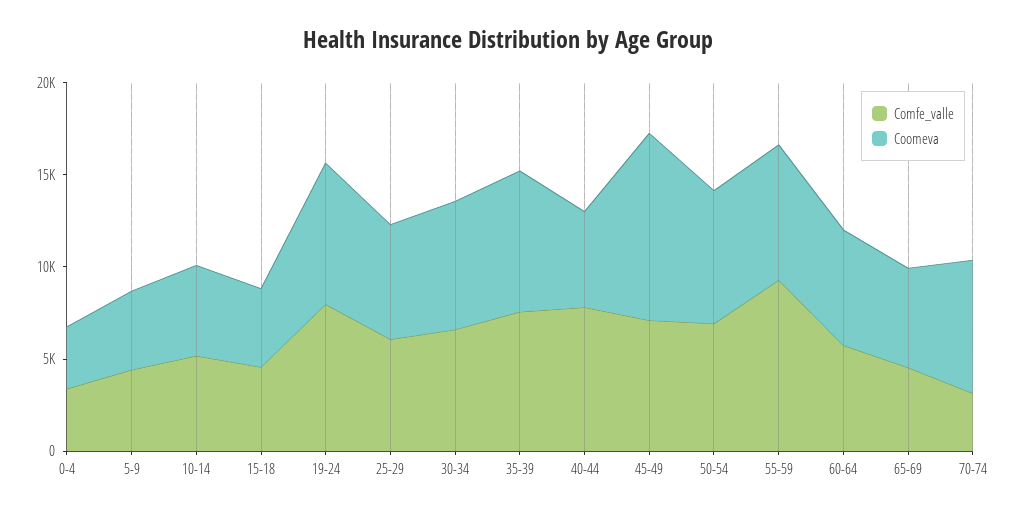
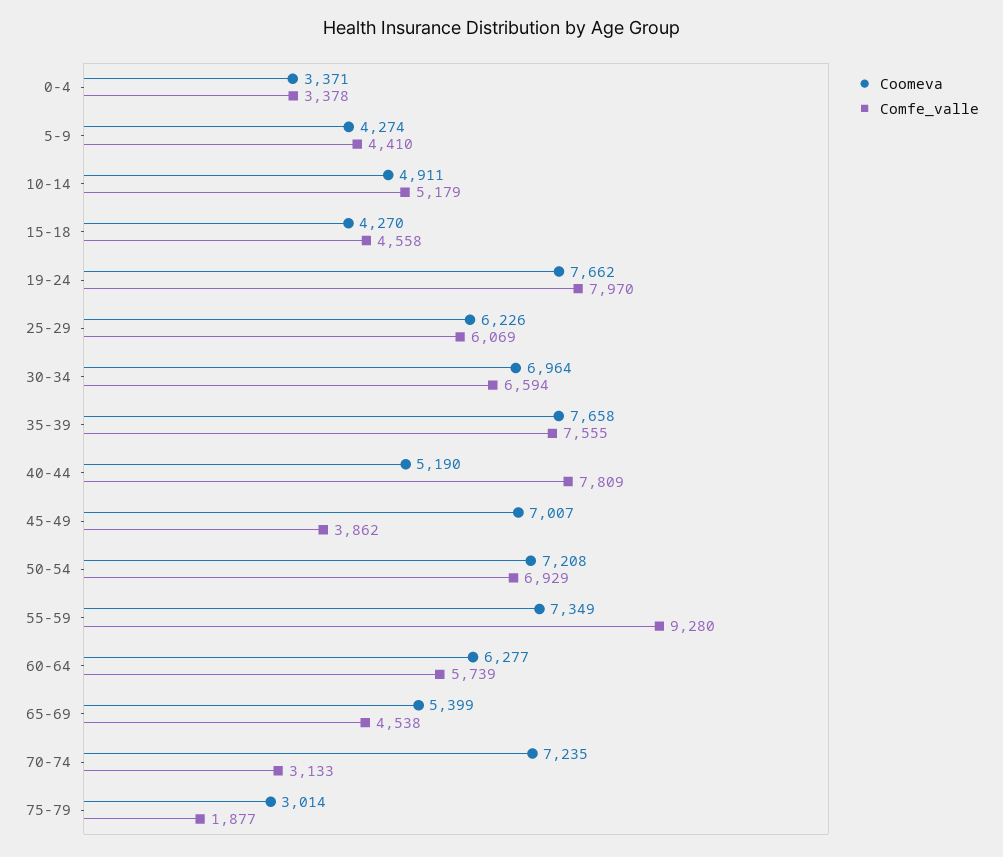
Comfe_valle, 45-49: 7000 -> 3862
Coomeva, 45-49: 10000 -> 7007
Coomeva, 75-79: none -> 3014
Comfe_valle, 75-79: none -> 1877

